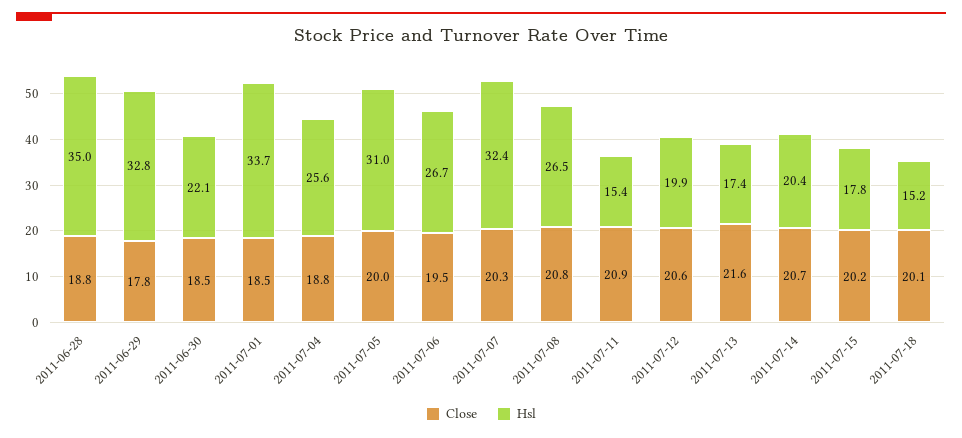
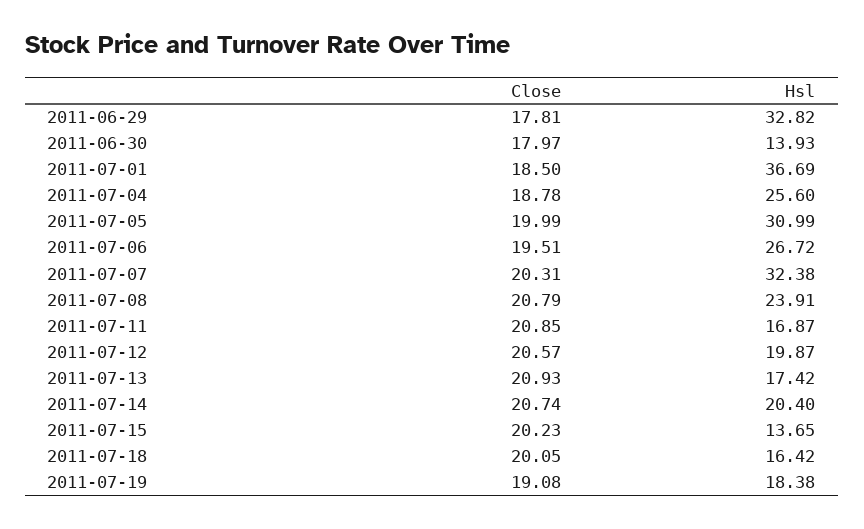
Close, 2011-06-28: 18.8 -> none
Hsl, 2011-06-28: 35 -> none
Close, 2011-06-30: 18.5 -> 17.97
Hsl, 2011-06-30: 22.1 -> 13.93
Hsl, 2011-07-01: 33.7 -> 36.69
Hsl, 2011-07-08: 26.5 -> 23.91
Hsl, 2011-07-11: 15.4 -> 16.87
Close, 2011-07-13: 21.6 -> 20.93
Hsl, 2011-07-15: 17.8 -> 13.65
Hsl, 2011-07-18: 15.2 -> 16.42
Close, 2011-07-19: none -> 19.08
Hsl, 2011-07-19: none -> 18.38

